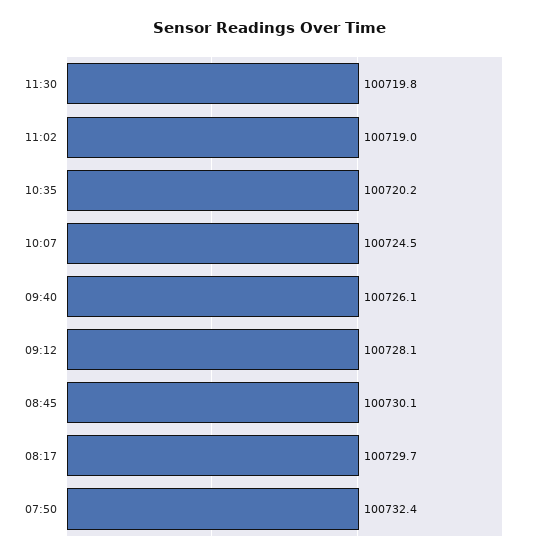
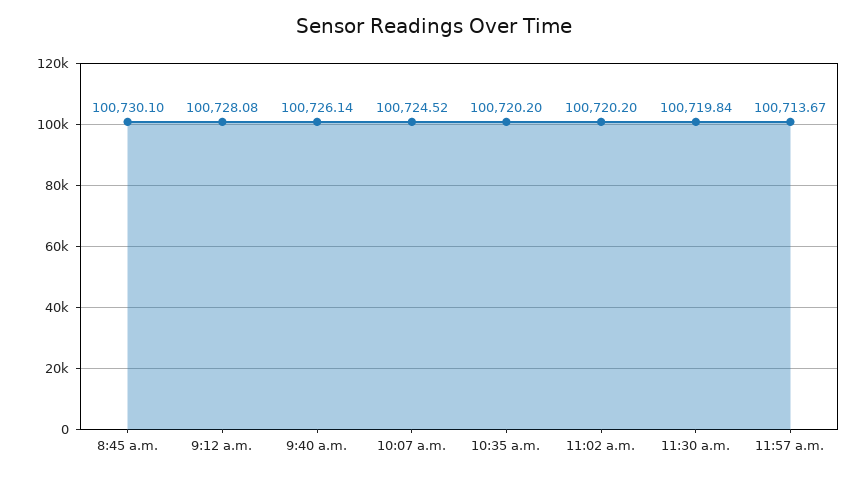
11:02: 100719 -> 100720.2
08:17: 100729.7 -> none
07:50: 100732.4 -> none
11:57 a.m.: none -> 100713.67

